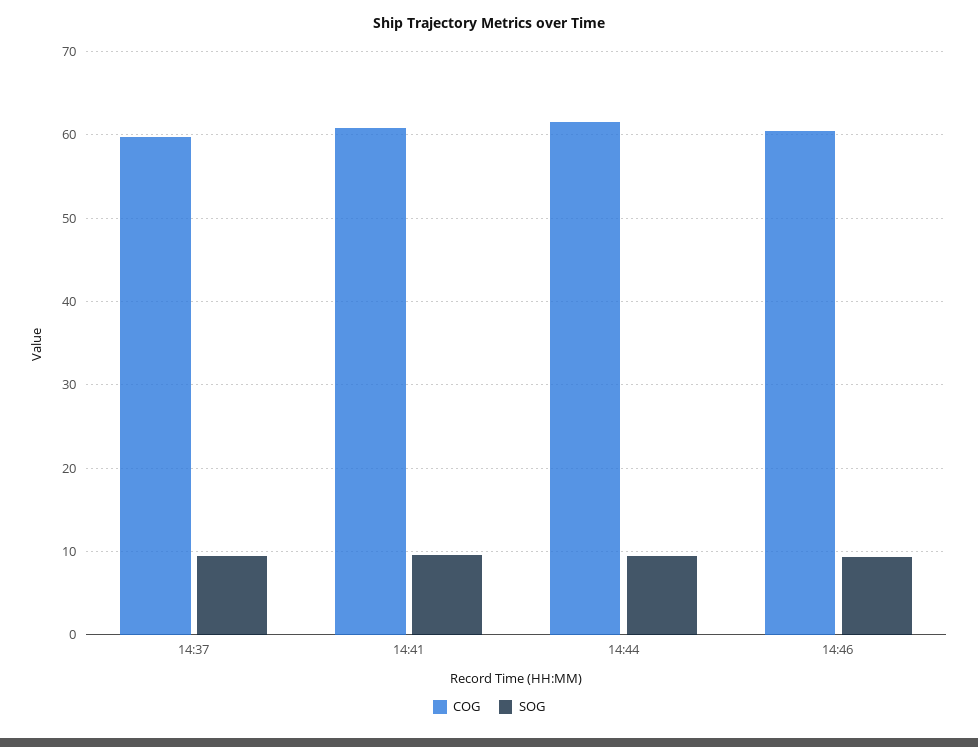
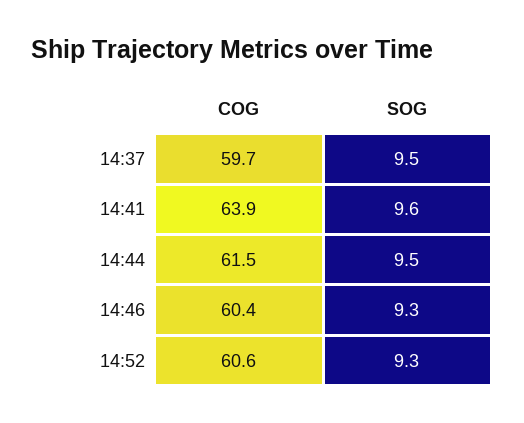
COG, 14:41: 61 -> 63.9
COG, 14:52: none -> 60.6
SOG, 14:52: none -> 9.3

